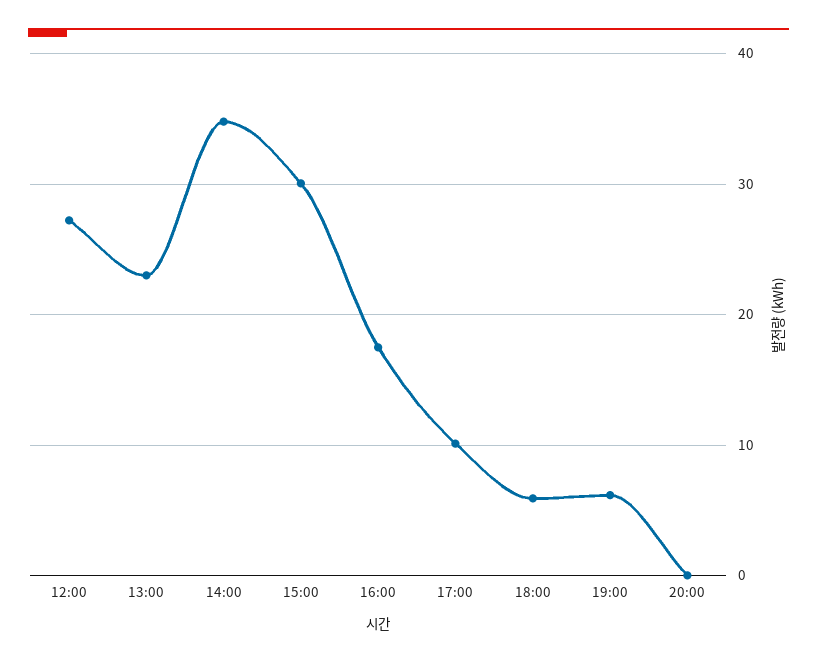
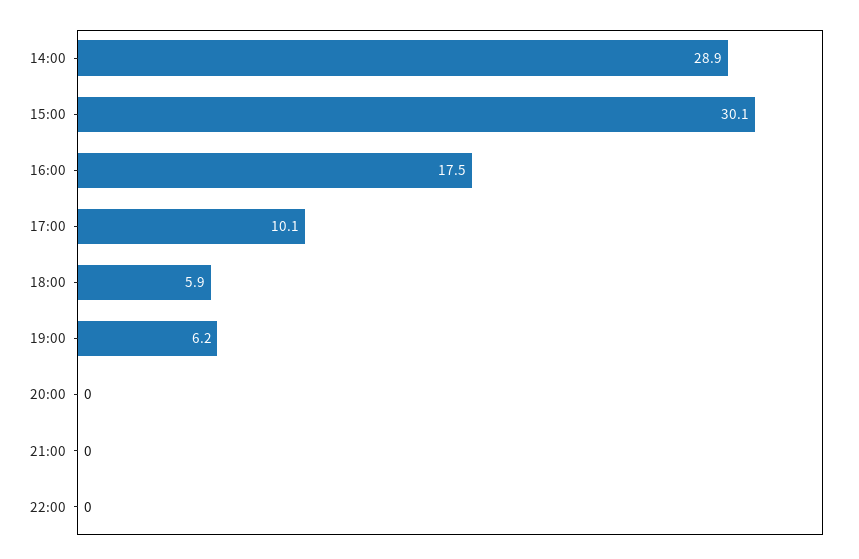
12:00: 27 -> none
13:00: 23 -> none
14:00: 35 -> 28.9
21:00: none -> 0
22:00: none -> 0

